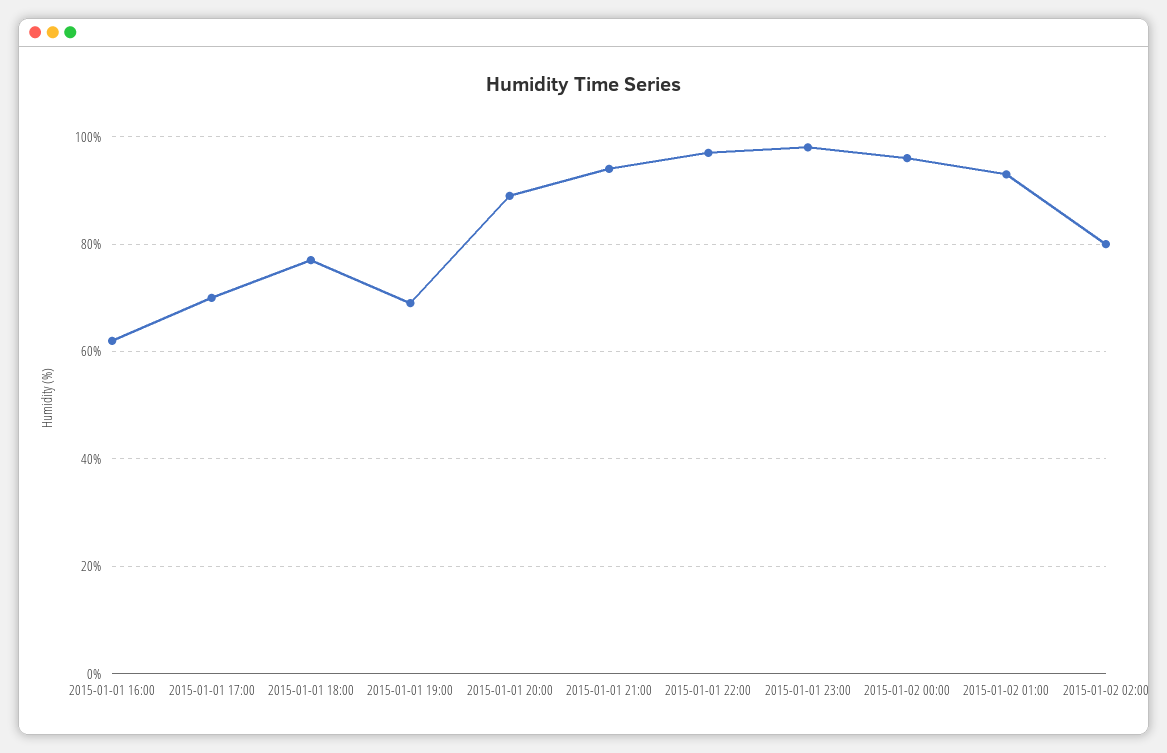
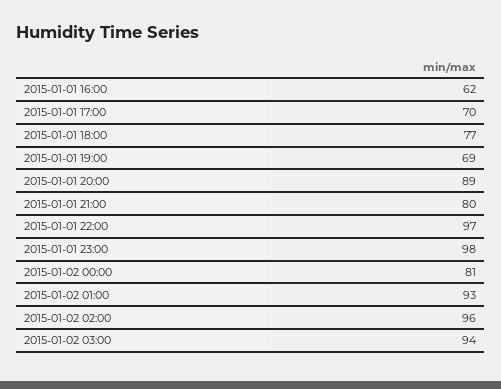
2015-01-01 21:00: 95 -> 80
2015-01-02 00:00: 95 -> 81
2015-01-02 02:00: 80 -> 96
2015-01-02 03:00: none -> 94

